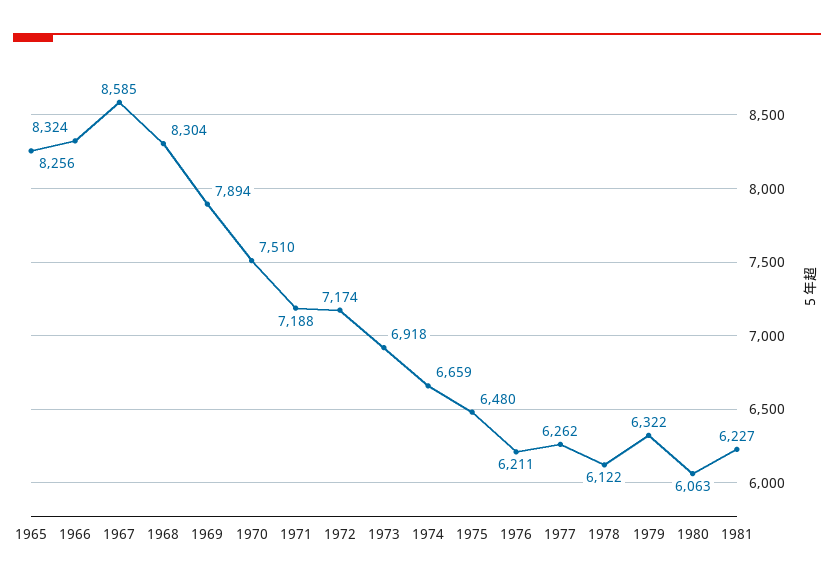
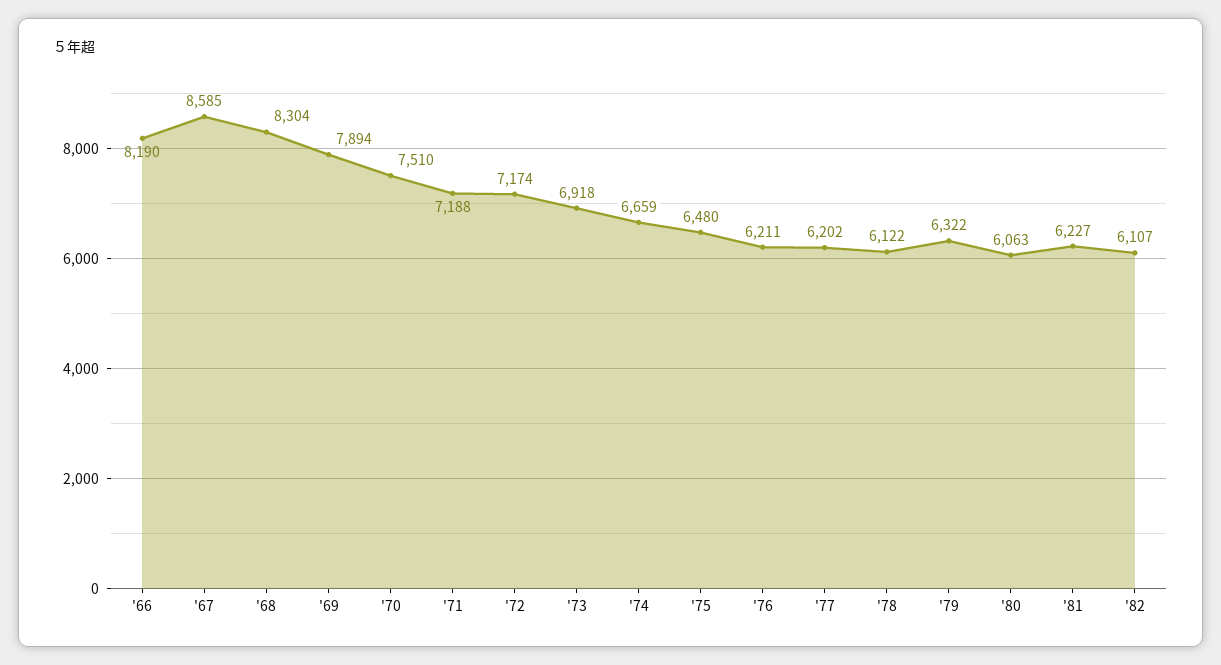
1965: 8256 -> none
1966: 8324 -> 8190
1977: 6262 -> 6202
'82: none -> 6107

